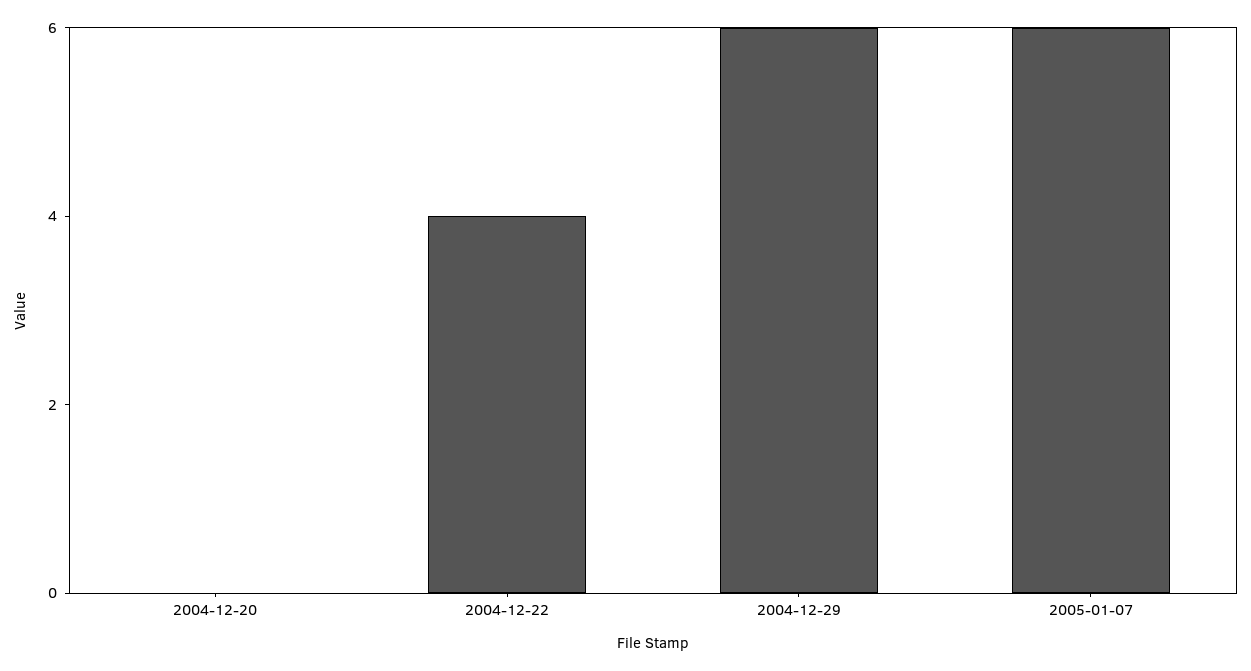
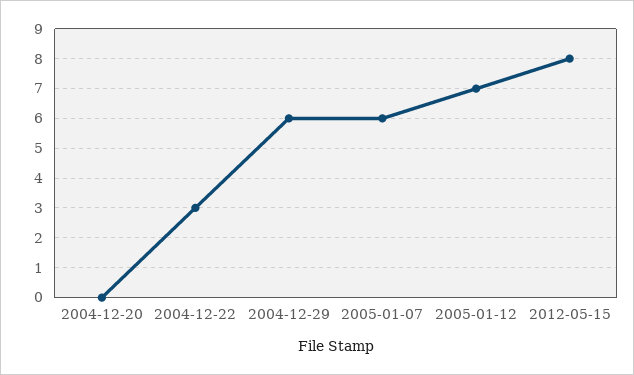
2004-12-22: 4 -> 3
2005-01-12: none -> 7
2012-05-15: none -> 8

